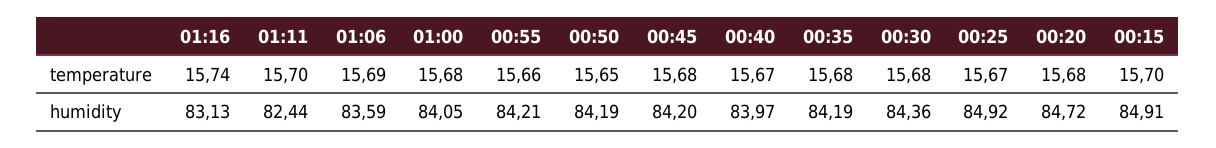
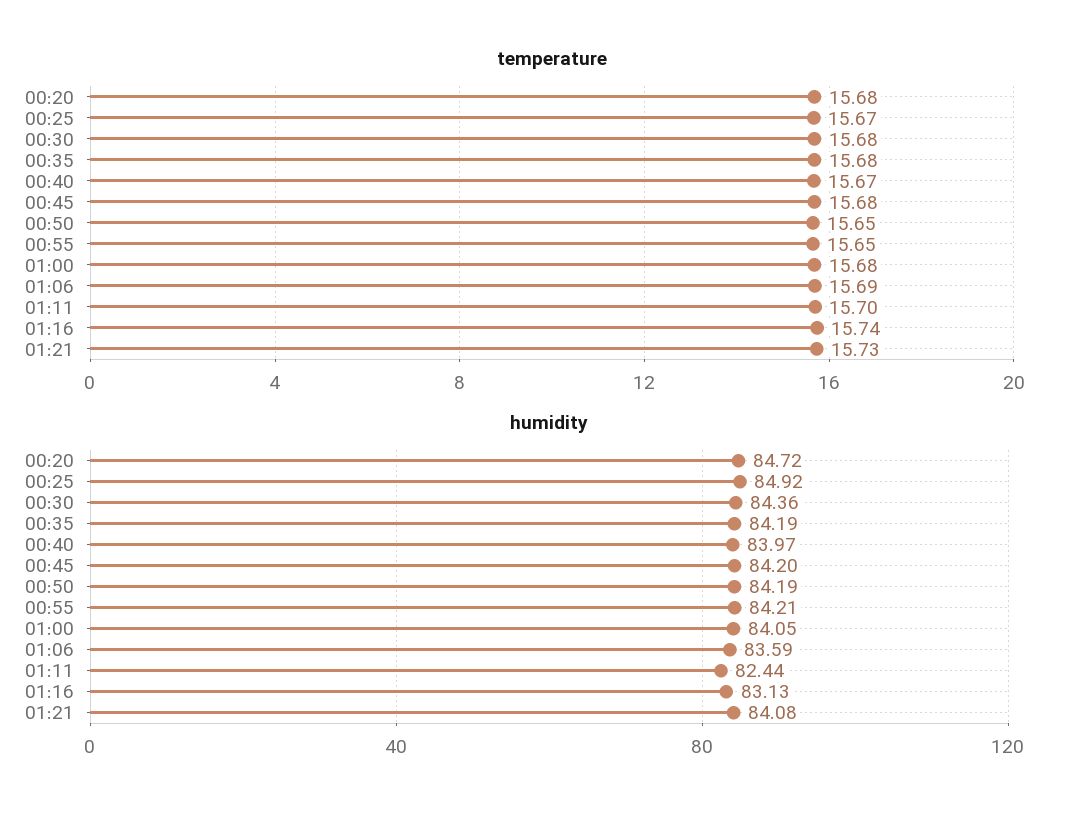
temperature, 00:55: 15.66 -> 15.65
temperature, 00:15: 15.7 -> none
humidity, 00:15: 84.91 -> none
temperature, 01:21: none -> 15.73
humidity, 01:21: none -> 84.08

